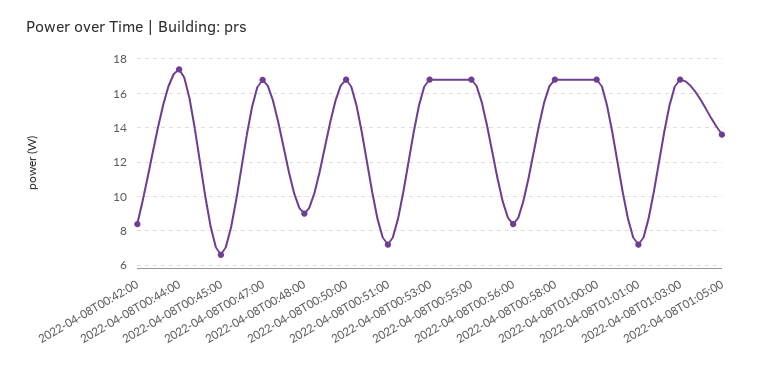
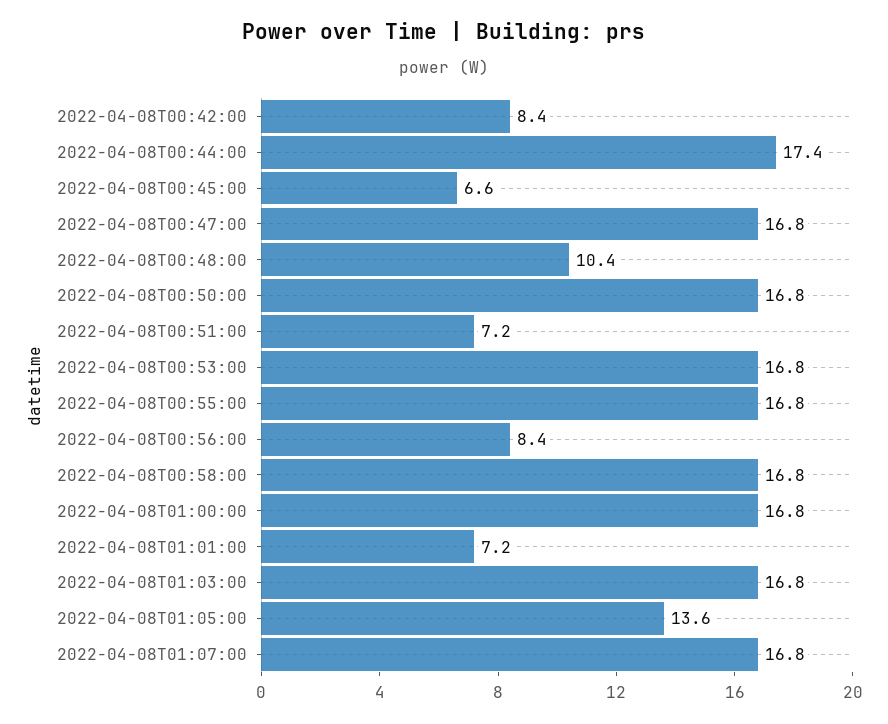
2022-04-08T00:48:00: 9 -> 10.4
2022-04-08T01:07:00: none -> 16.8

